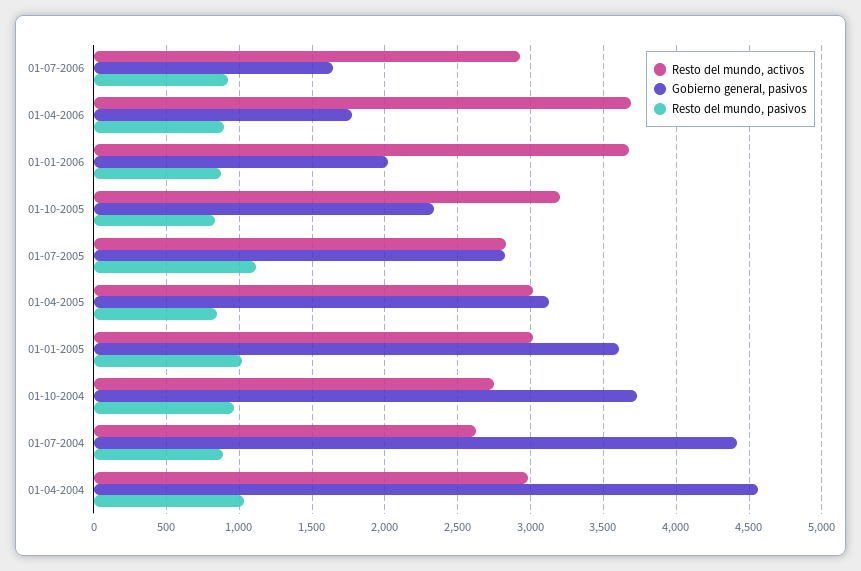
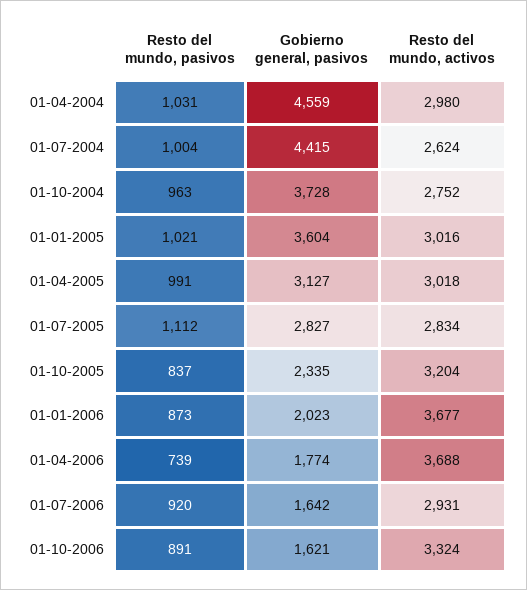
Resto del mundo, pasivos, 01-04-2006: 900 -> 739
Resto del mundo, pasivos, 01-04-2005: 850 -> 991
Resto del mundo, pasivos, 01-07-2004: 900 -> 1004
Resto del mundo, pasivos, 01-10-2006: none -> 891
Gobierno general, pasivos, 01-10-2006: none -> 1621
Resto del mundo, activos, 01-10-2006: none -> 3324

